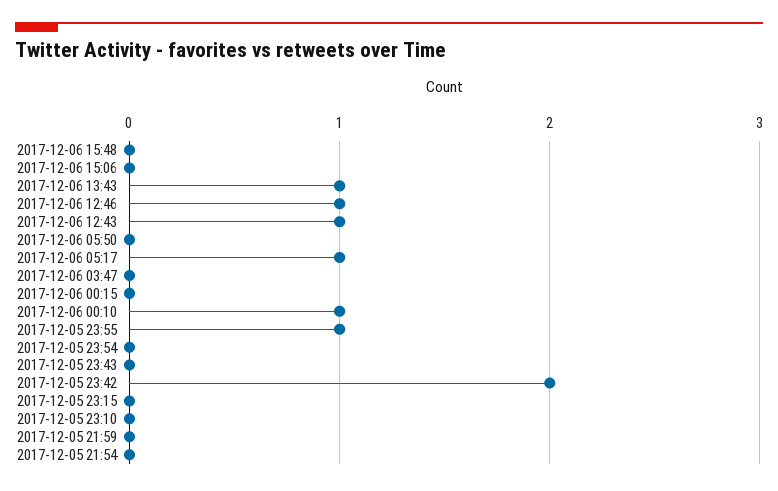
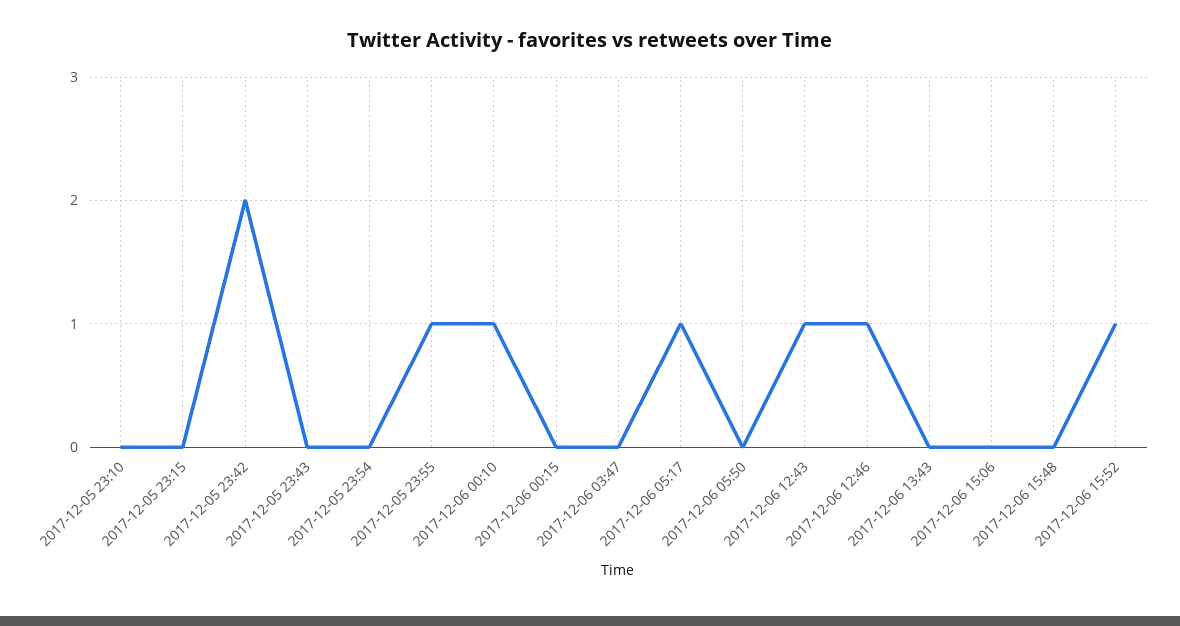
2017-12-06 13:43: 1 -> 0
2017-12-05 21:59: 0 -> none
2017-12-05 21:54: 0 -> none
2017-12-06 15:52: none -> 1

